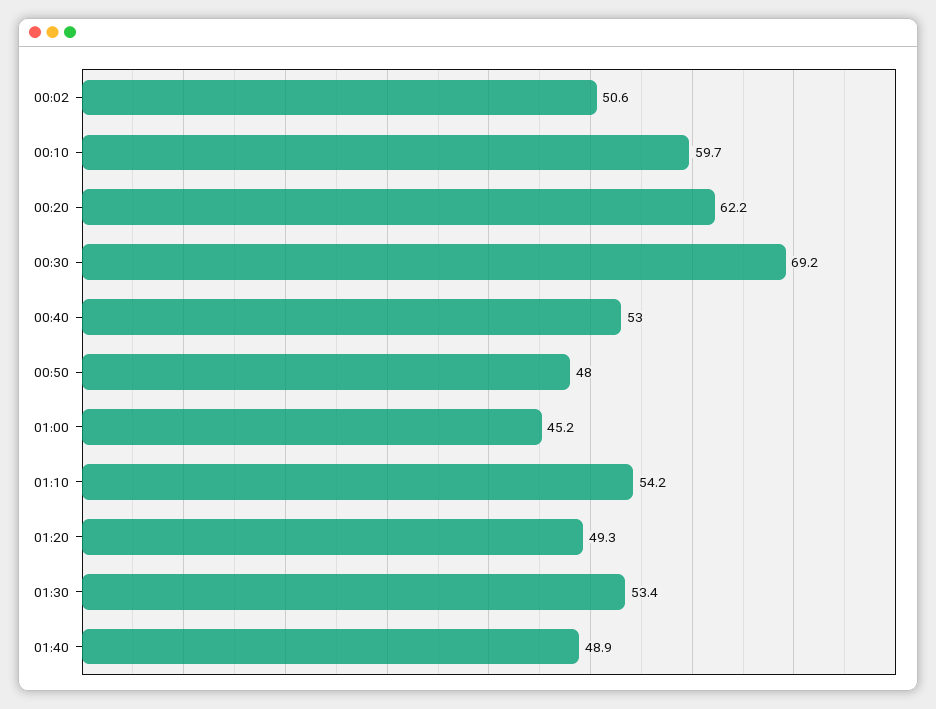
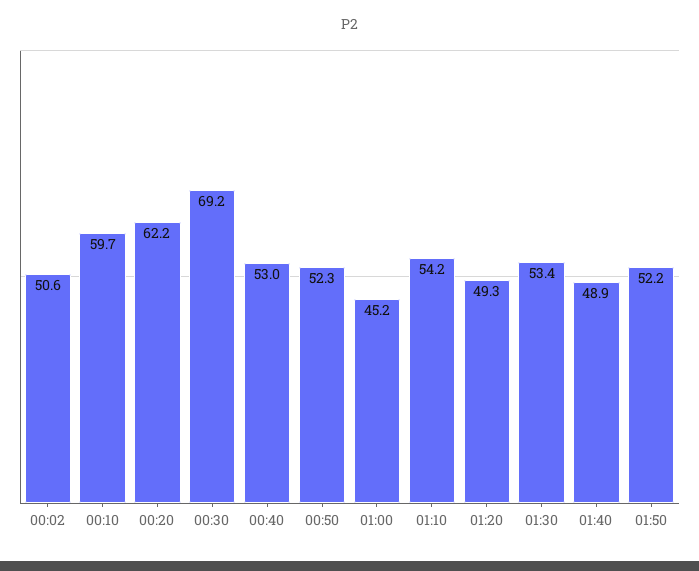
00:50: 48 -> 52.3
01:50: none -> 52.2

